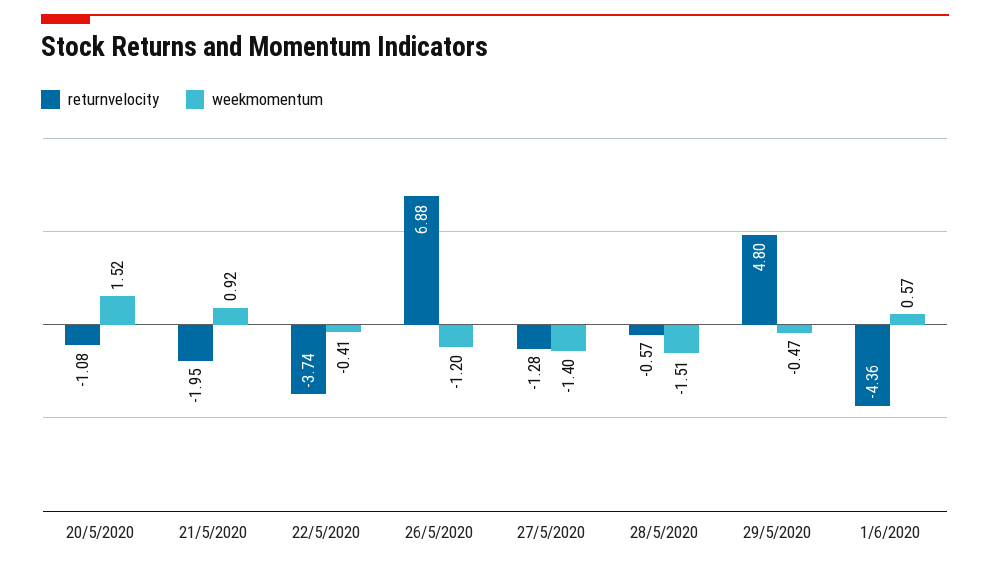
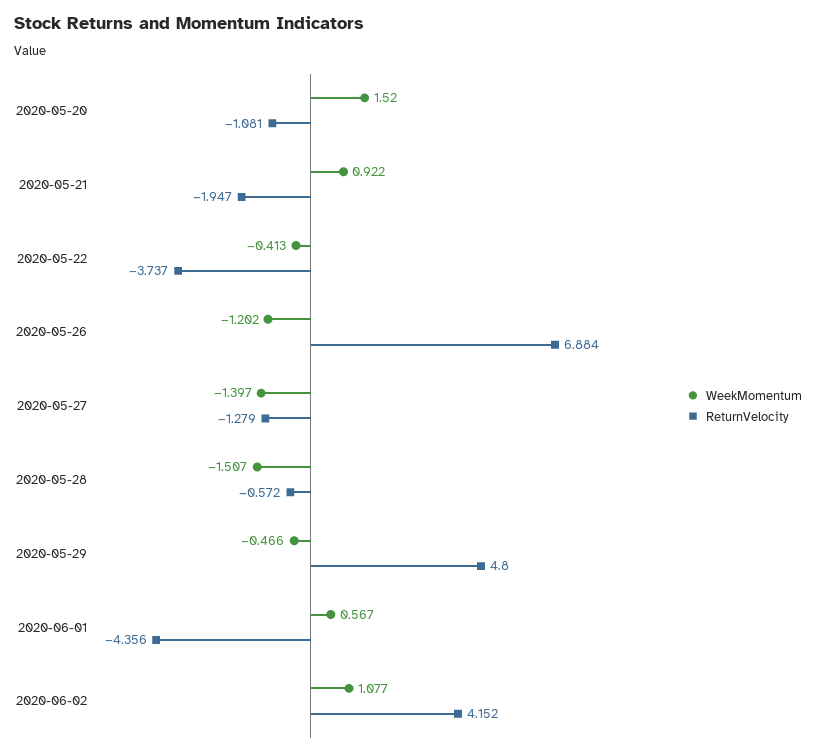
weekmomentum, 2020-06-02: none -> 1.077
returnvelocity, 2020-06-02: none -> 4.152

